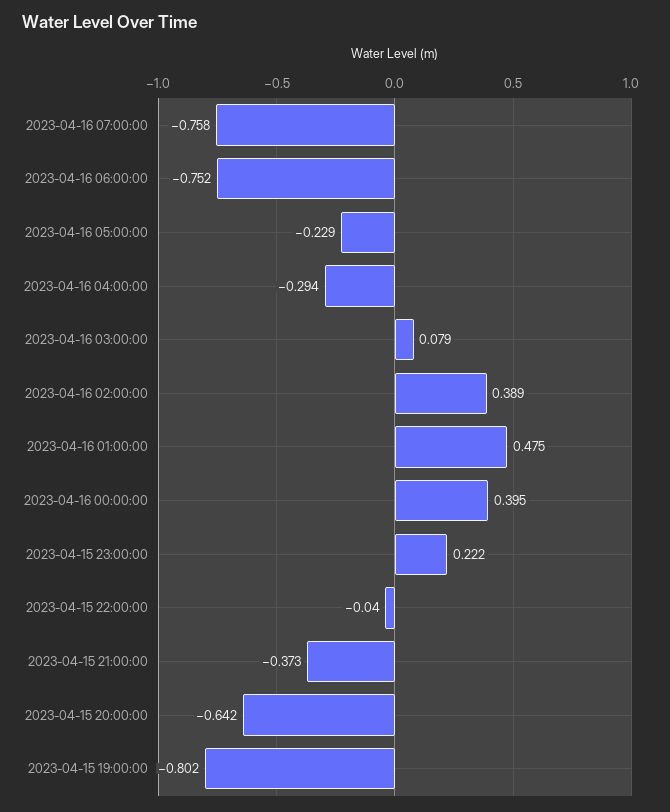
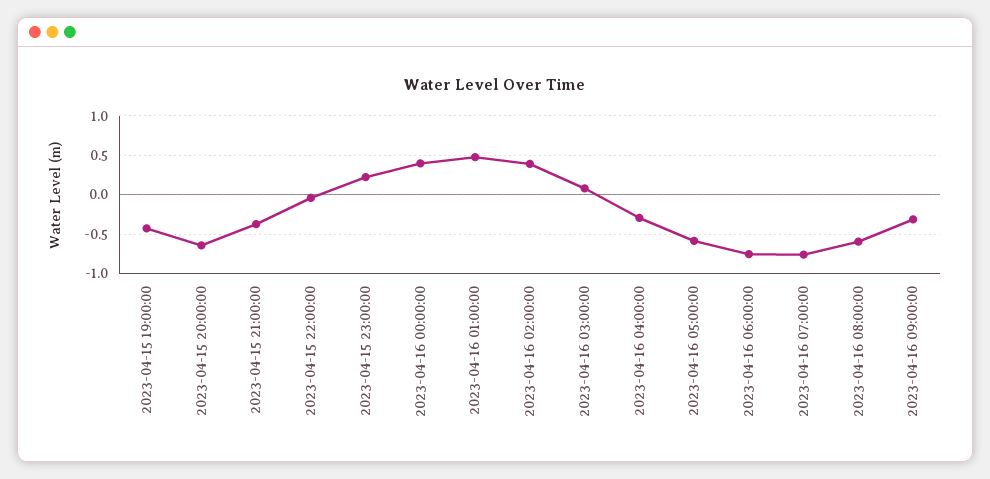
2023-04-16 05:00:00: -0.229 -> -0.6
2023-04-15 19:00:00: -0.802 -> -0.4
2023-04-16 08:00:00: none -> -0.6
2023-04-16 09:00:00: none -> -0.3

